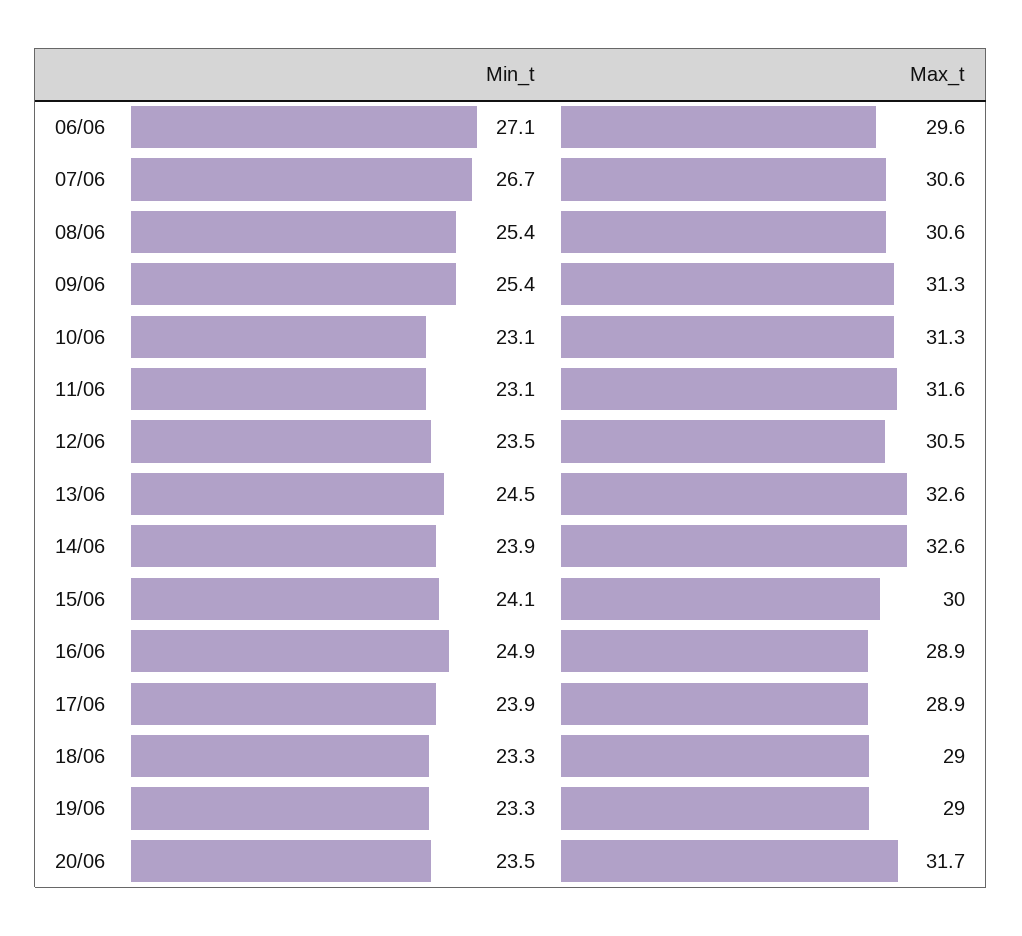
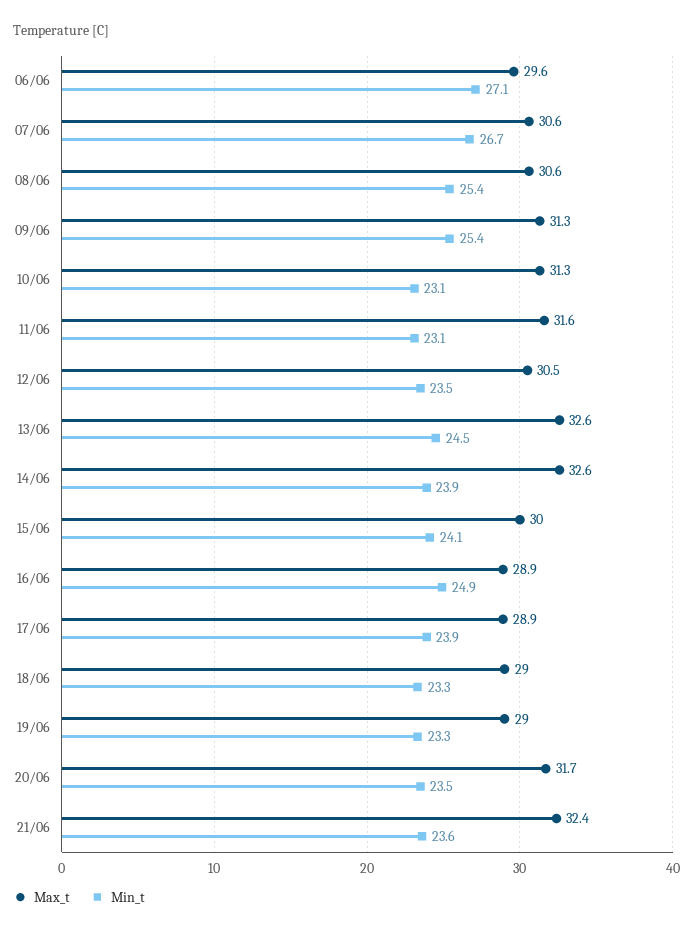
Max_t, 21/06: none -> 32.4
Min_t, 21/06: none -> 23.6

